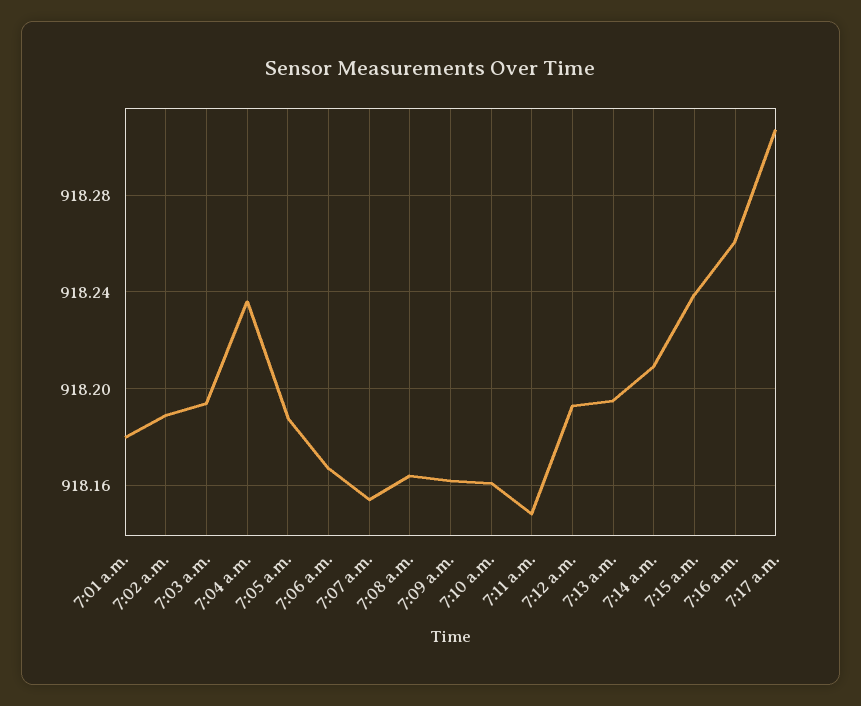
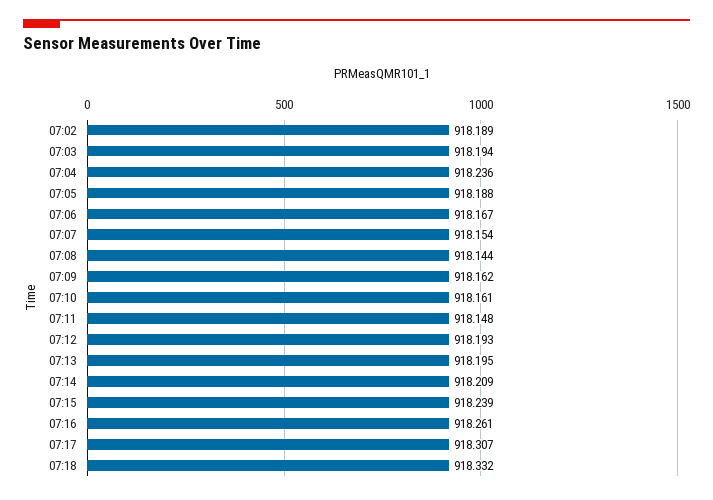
7:01 a.m.: 918.18 -> none
7:08 a.m.: 918.165 -> 918.144
07:18: none -> 918.332

